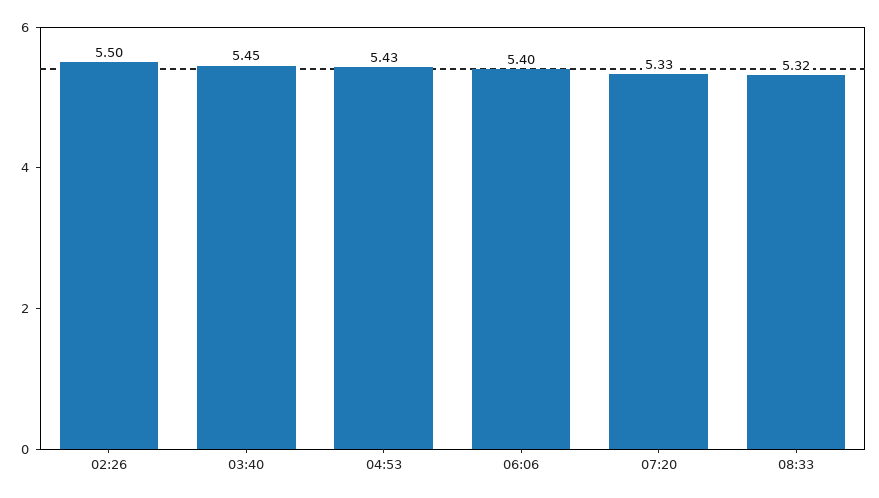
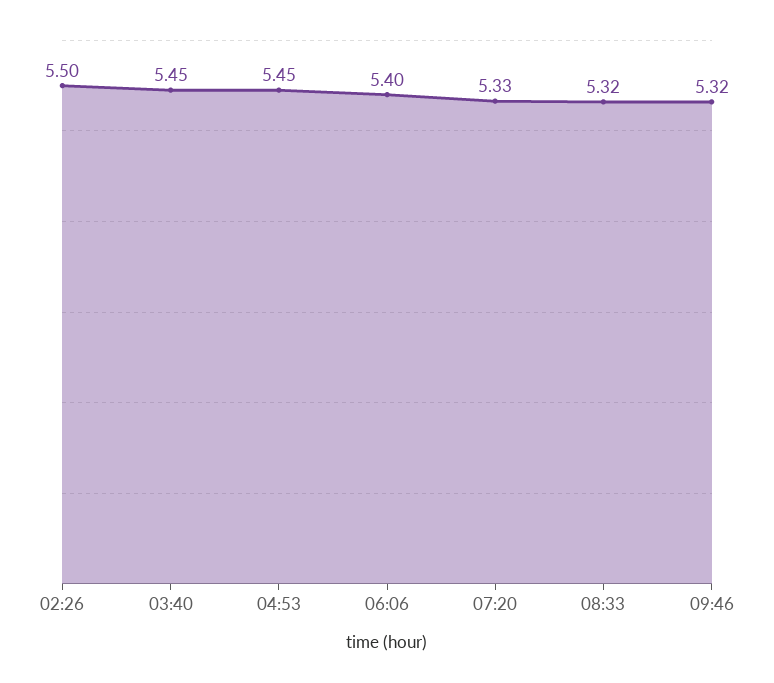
04:53: 5.43 -> 5.45
09:46: none -> 5.32

